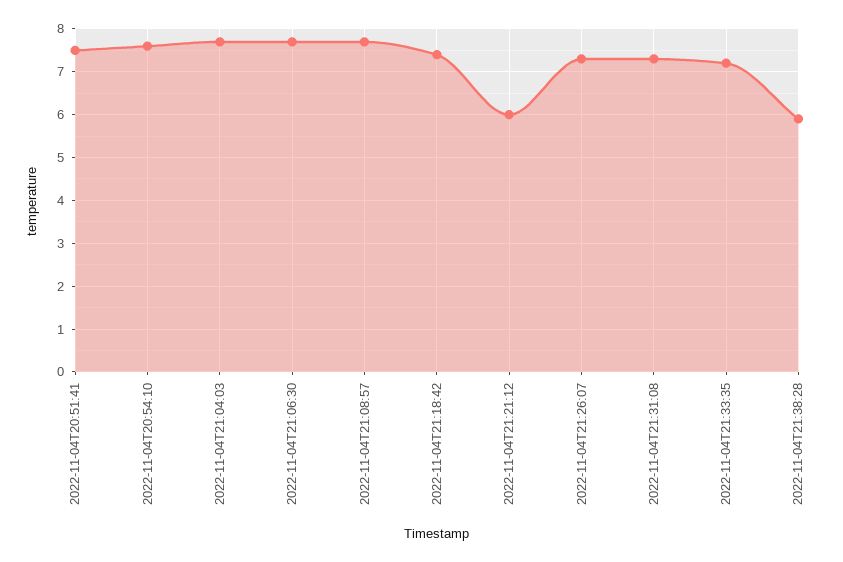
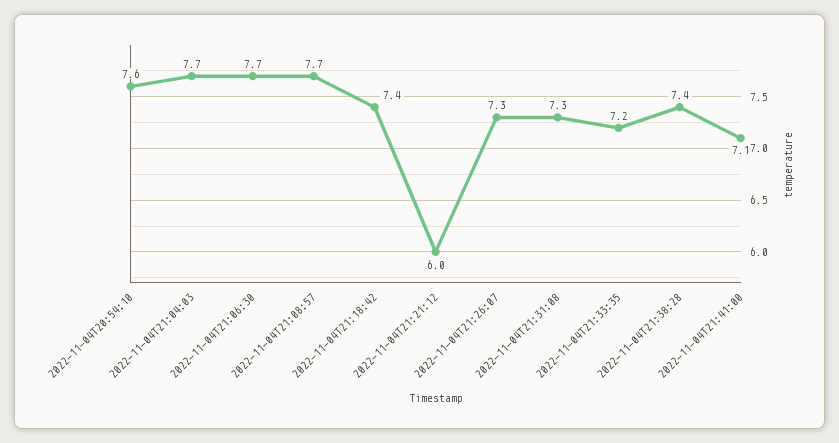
2022-11-04T20:51:41: 7.5 -> none
2022-11-04T21:38:28: 6 -> 7.4
2022-11-04T21:41:00: none -> 7.1

